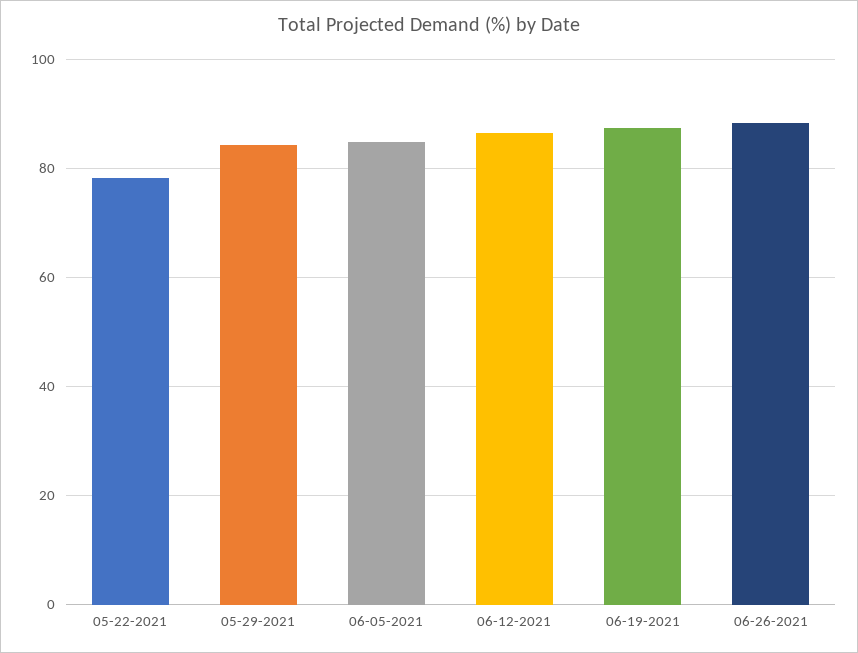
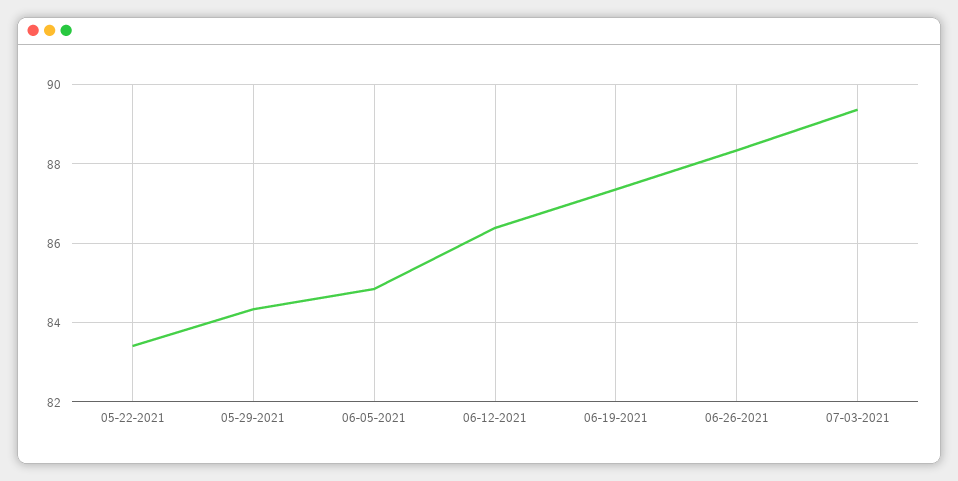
05-22-2021: 78 -> 83.4
07-03-2021: none -> 89.4

